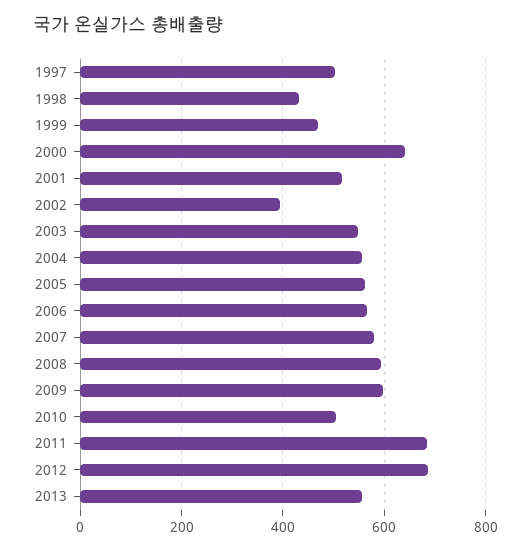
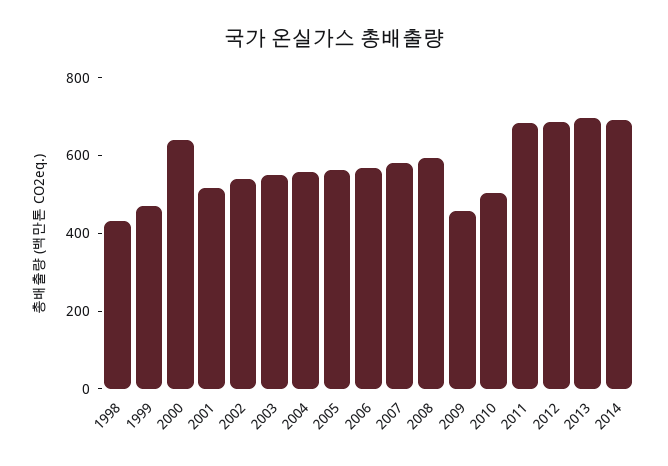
1997: 500 -> none
2002: 400 -> 550
2009: 600 -> 450
2013: 560 -> 700
2014: none -> 700

